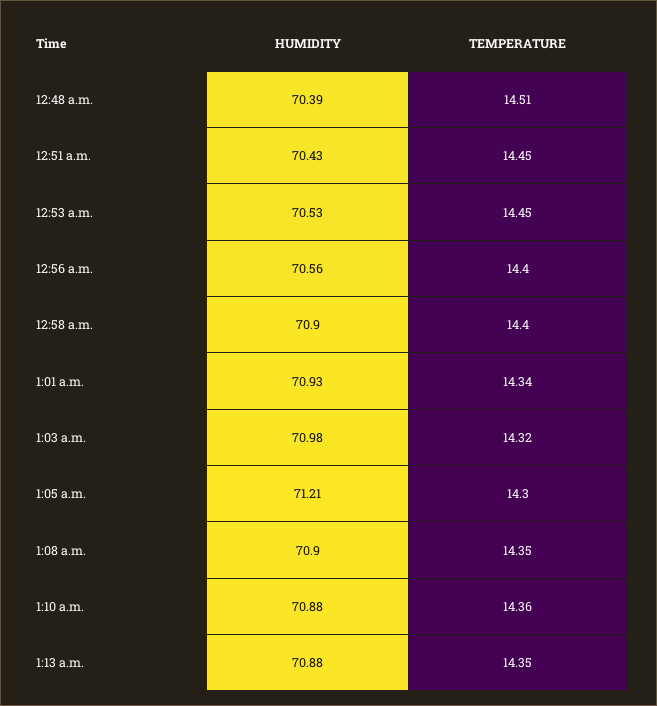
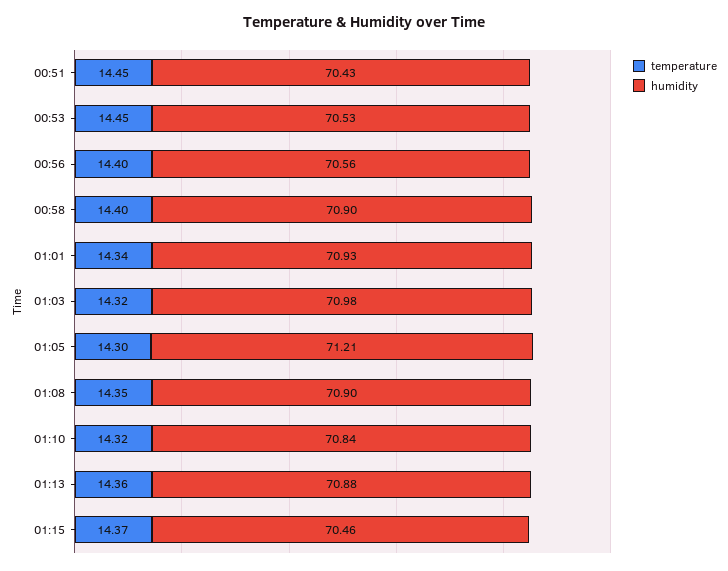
HUMIDITY, 12:48 a.m.: 70.39 -> none
TEMPERATURE, 12:48 a.m.: 14.51 -> none
HUMIDITY, 1:10 a.m.: 70.88 -> 70.84
TEMPERATURE, 1:10 a.m.: 14.36 -> 14.32
TEMPERATURE, 1:13 a.m.: 14.35 -> 14.36
TEMPERATURE, 01:15: none -> 14.37
HUMIDITY, 01:15: none -> 70.46

